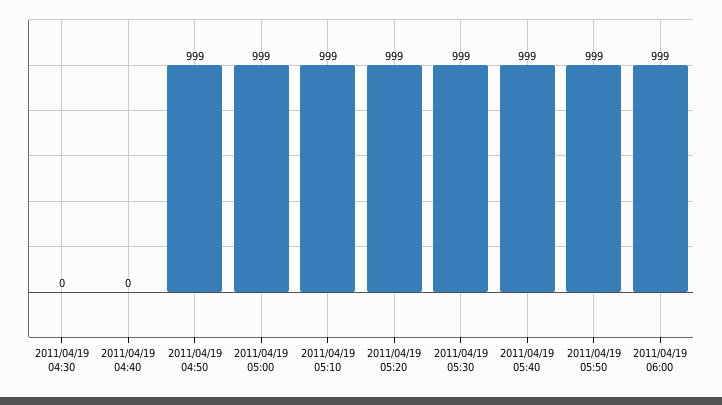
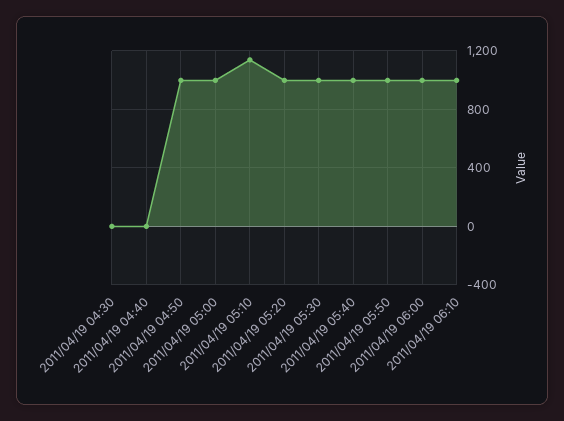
2011/04/19 05:10: 999 -> 1150
2011/04/19 06:10: none -> 1000

